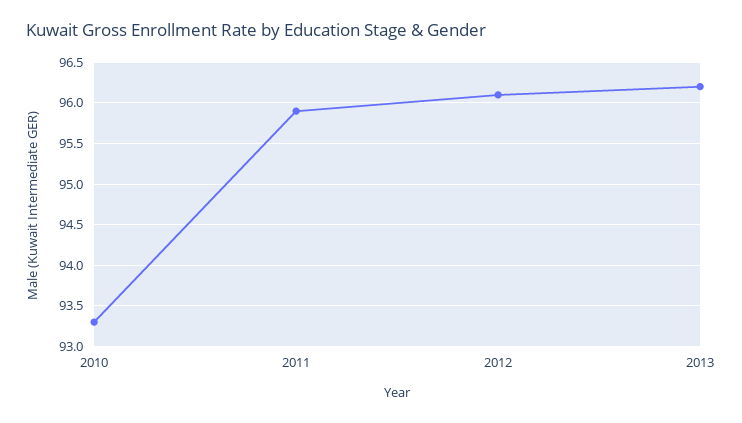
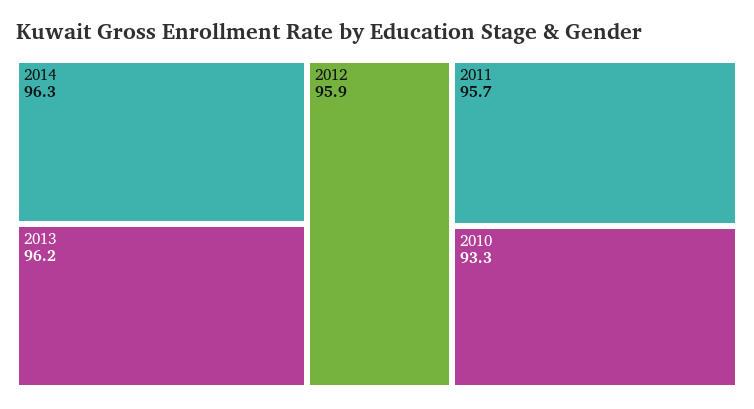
2011: 95.9 -> 95.7
2012: 96.1 -> 95.9
2014: none -> 96.3

